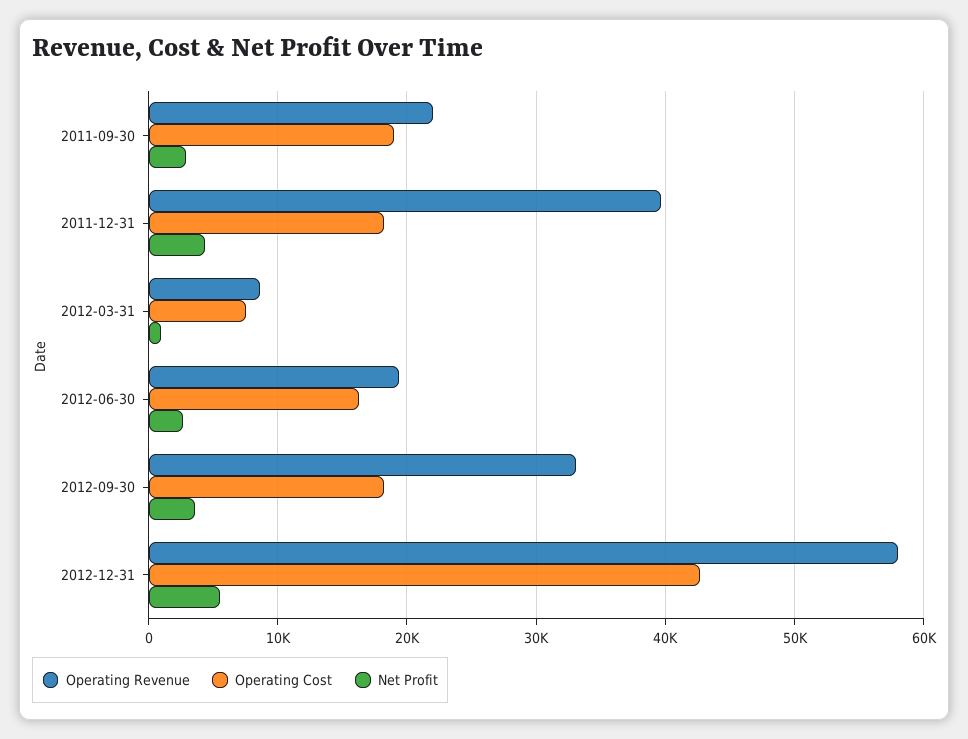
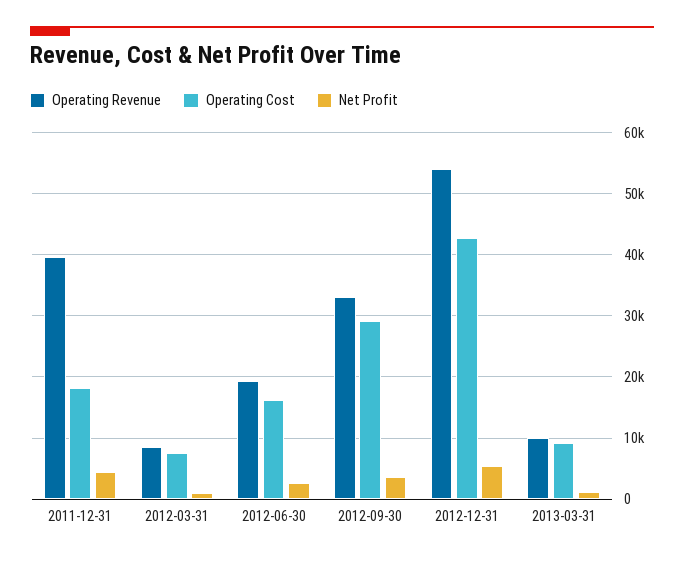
Operating Revenue, 2011-09-30: 22000 -> none
Operating Cost, 2011-09-30: 19000 -> none
Net Profit, 2011-09-30: 3000 -> none
Operating Cost, 2012-09-30: 18000 -> 29000
Operating Revenue, 2012-12-31: 58000 -> 54000
Operating Revenue, 2013-03-31: none -> 10000
Operating Cost, 2013-03-31: none -> 9000
Net Profit, 2013-03-31: none -> 1000

